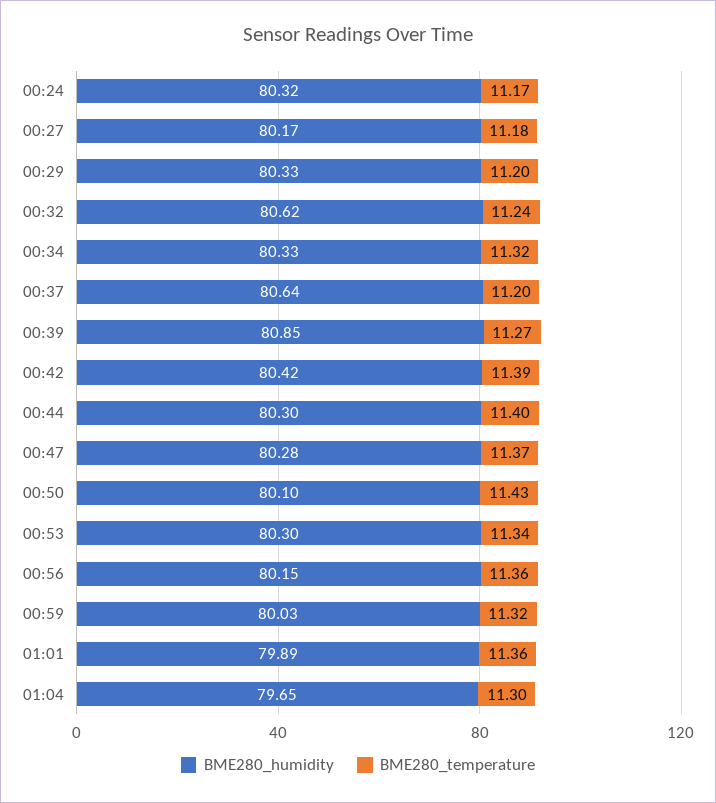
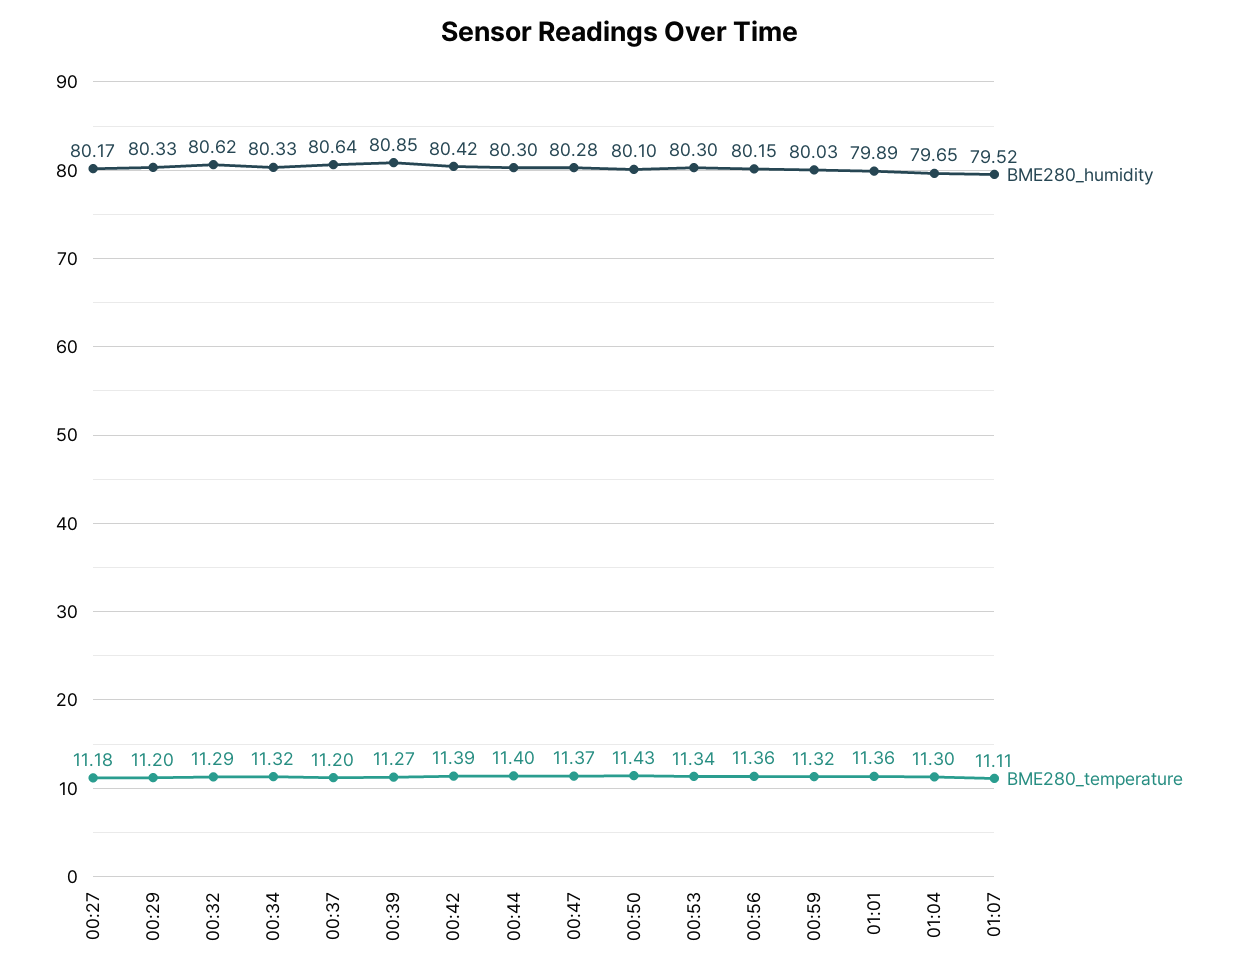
BME280_humidity, 00:24: 80.32 -> none
BME280_temperature, 00:24: 11.17 -> none
BME280_temperature, 00:32: 11.24 -> 11.29
BME280_humidity, 01:07: none -> 79.52
BME280_temperature, 01:07: none -> 11.11

